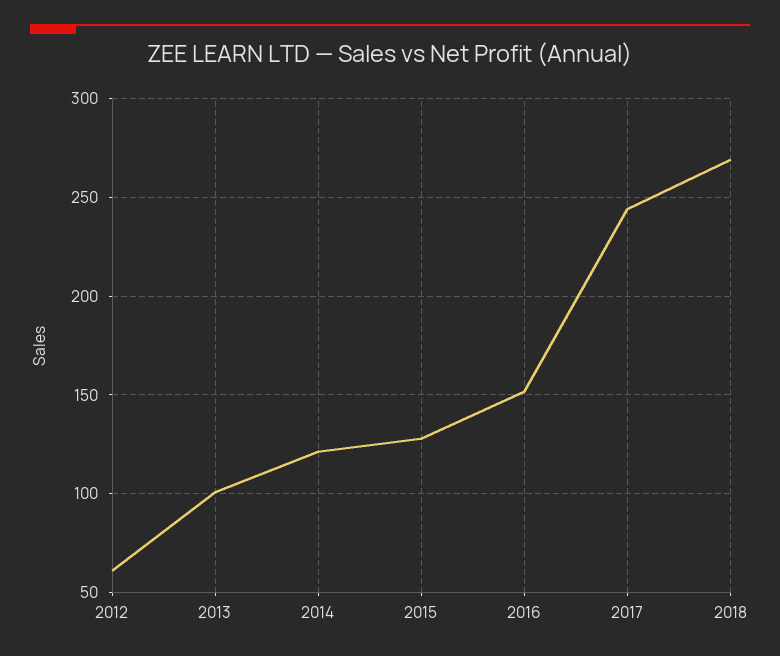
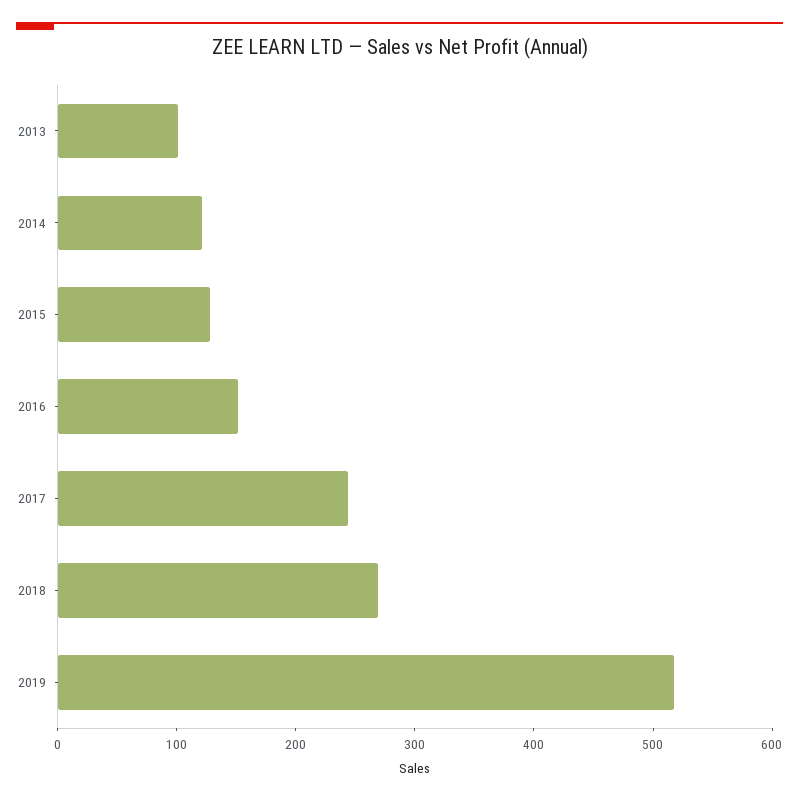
2012: 60 -> none
2019: none -> 520

